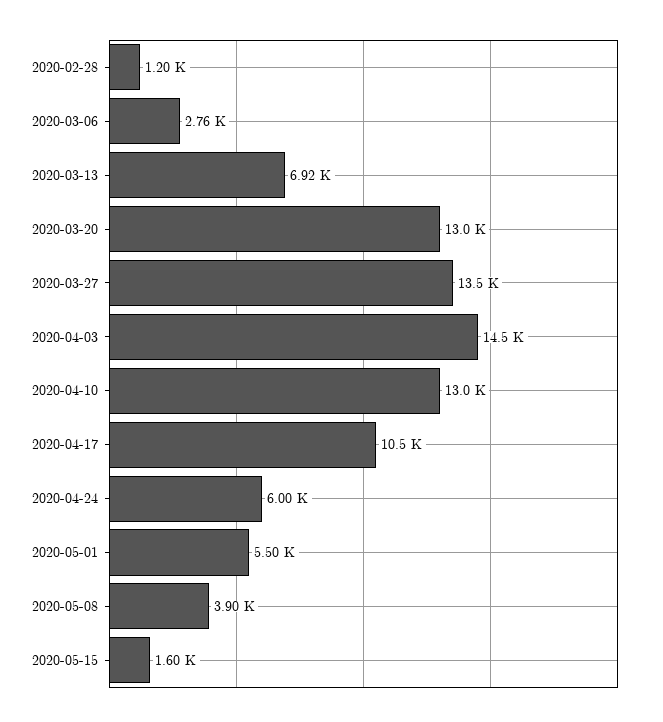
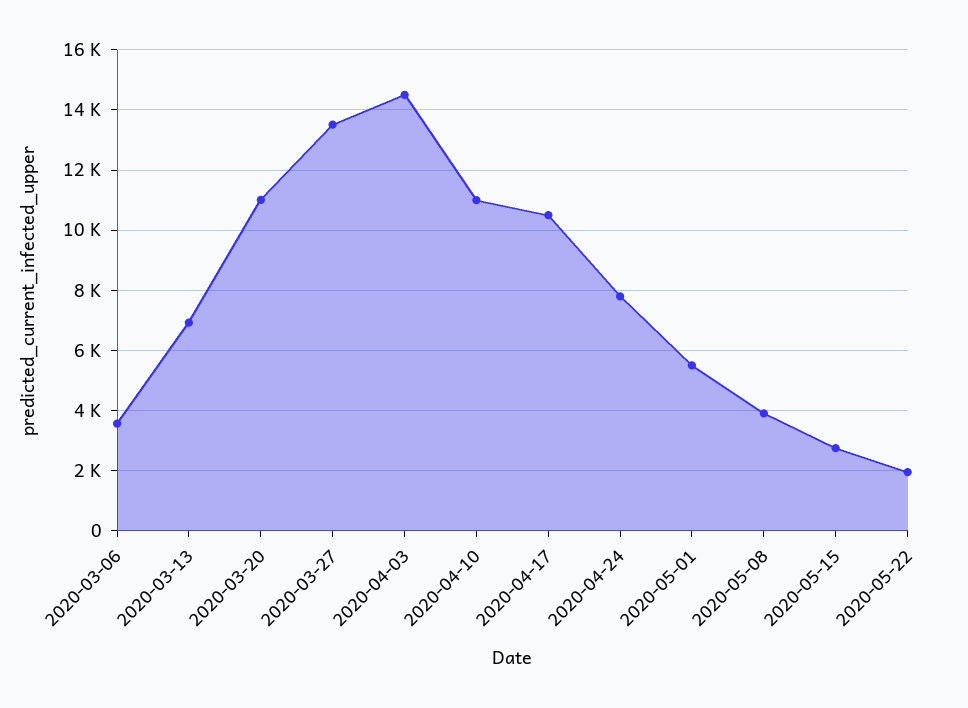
2020-02-28: 1200 -> none
2020-03-06: 2760 -> 3600
2020-03-20: 13000 -> 11000
2020-04-10: 13000 -> 11000
2020-04-24: 6000 -> 7800
2020-05-15: 1600 -> 2800
2020-05-22: none -> 2000

